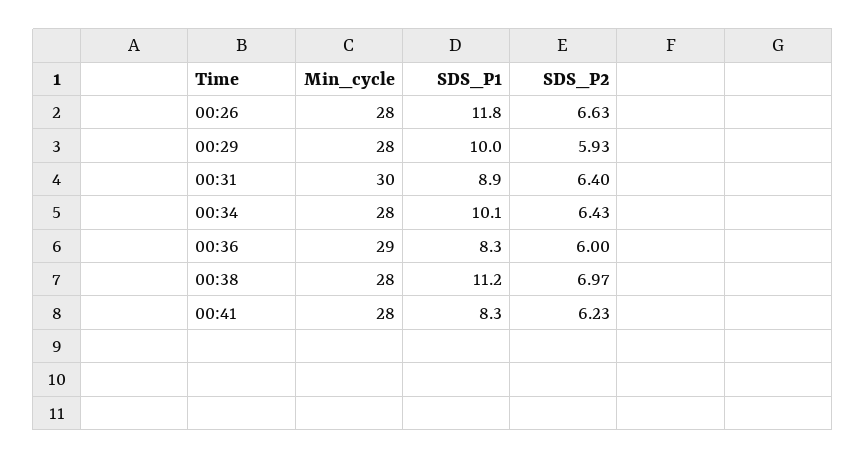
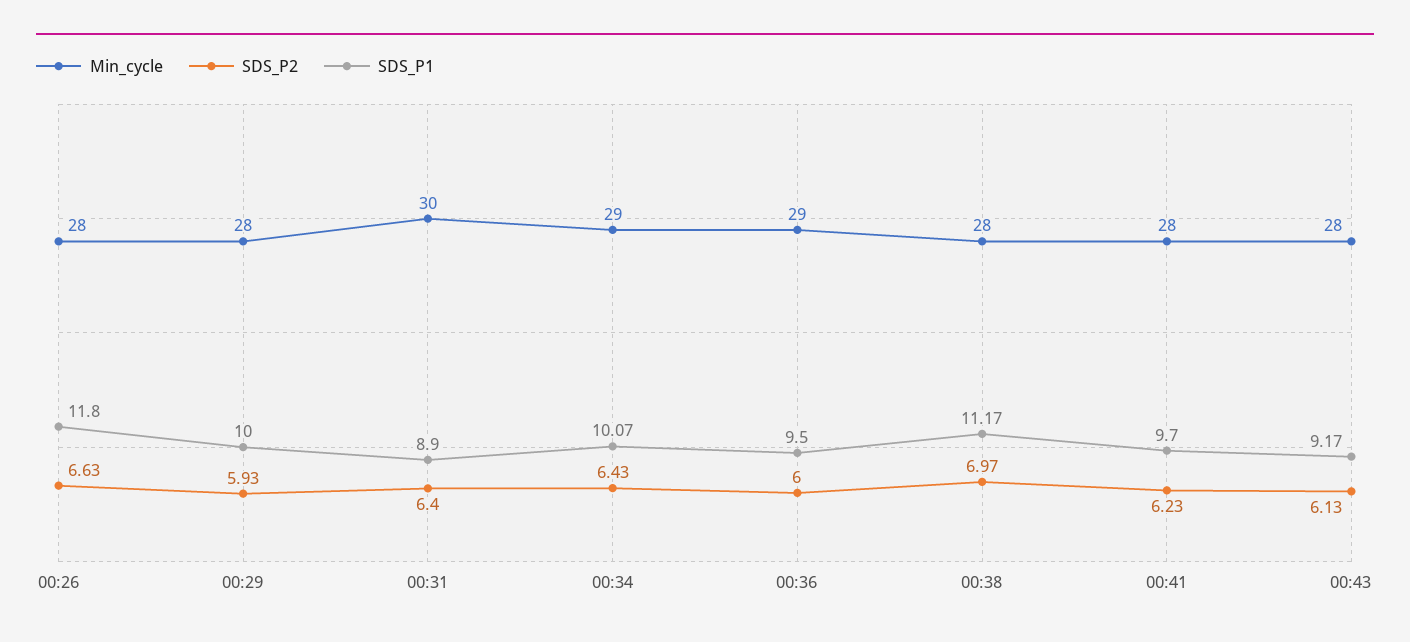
Min_cycle, 00:34: 28 -> 29
SDS_P1, 00:36: 8.3 -> 9.5
SDS_P1, 00:41: 8.3 -> 9.7
Min_cycle, 00:43: none -> 28
SDS_P2, 00:43: none -> 6.13
SDS_P1, 00:43: none -> 9.17

